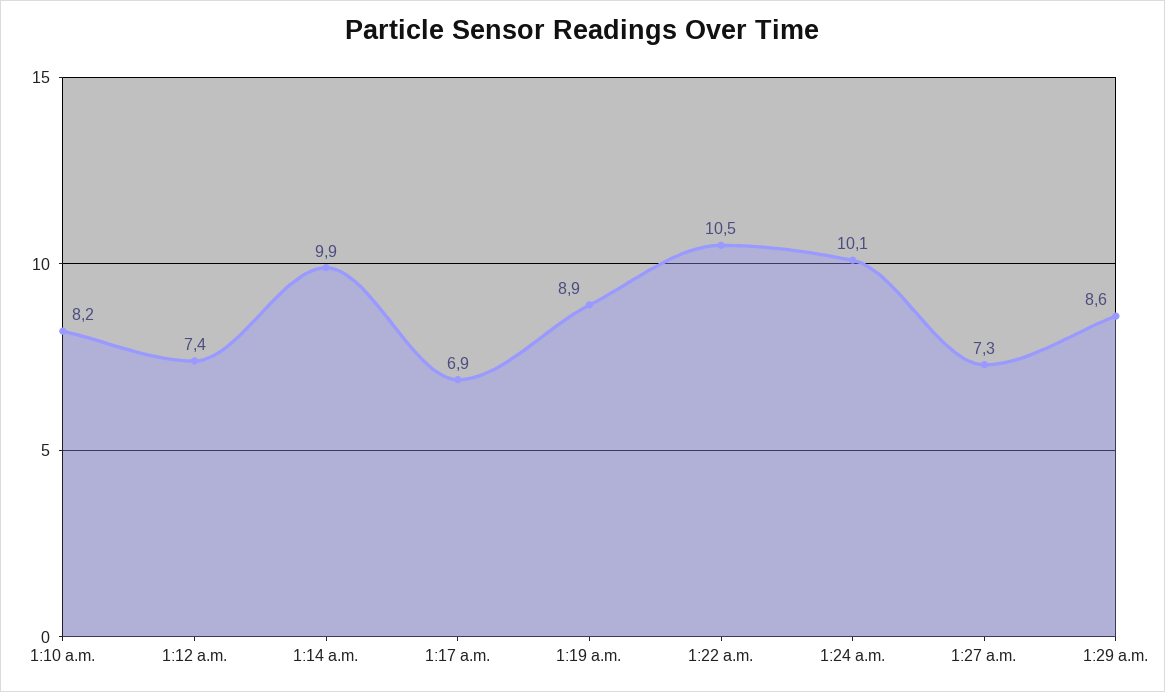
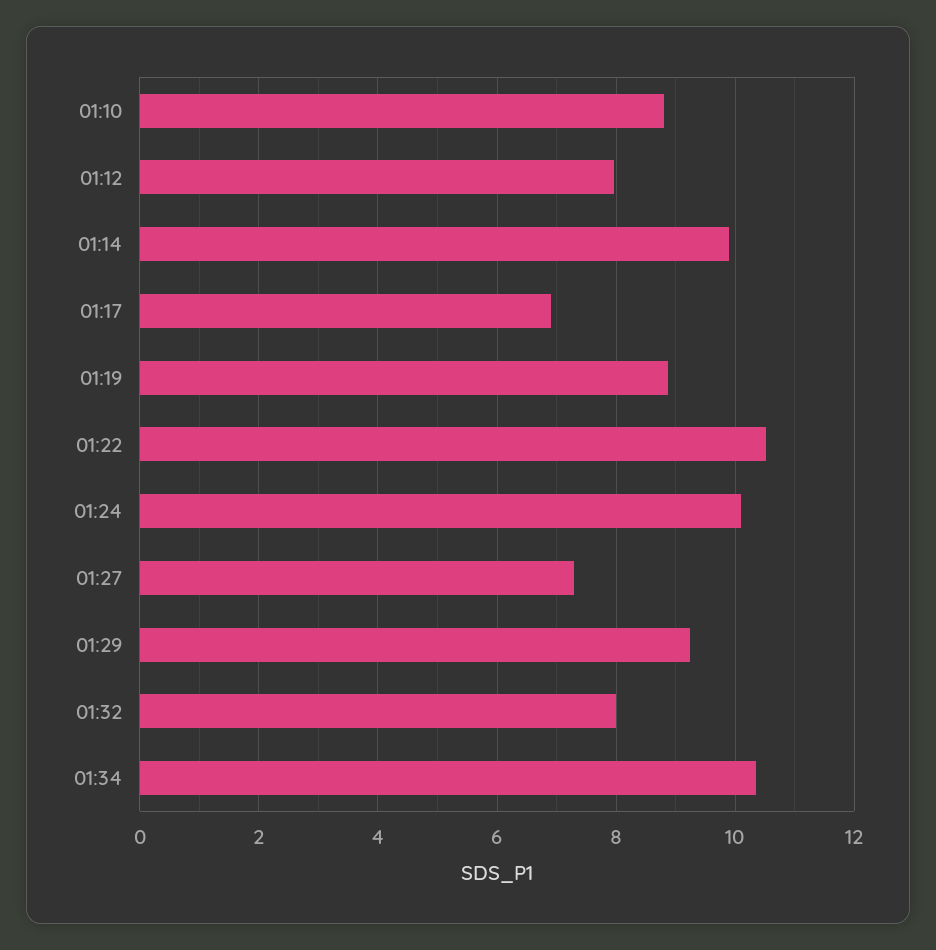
1:10 a.m.: 8.2 -> 8.8
1:12 a.m.: 7.4 -> 8
1:29 a.m.: 8.6 -> 9.2
01:32: none -> 8
01:34: none -> 10.4

